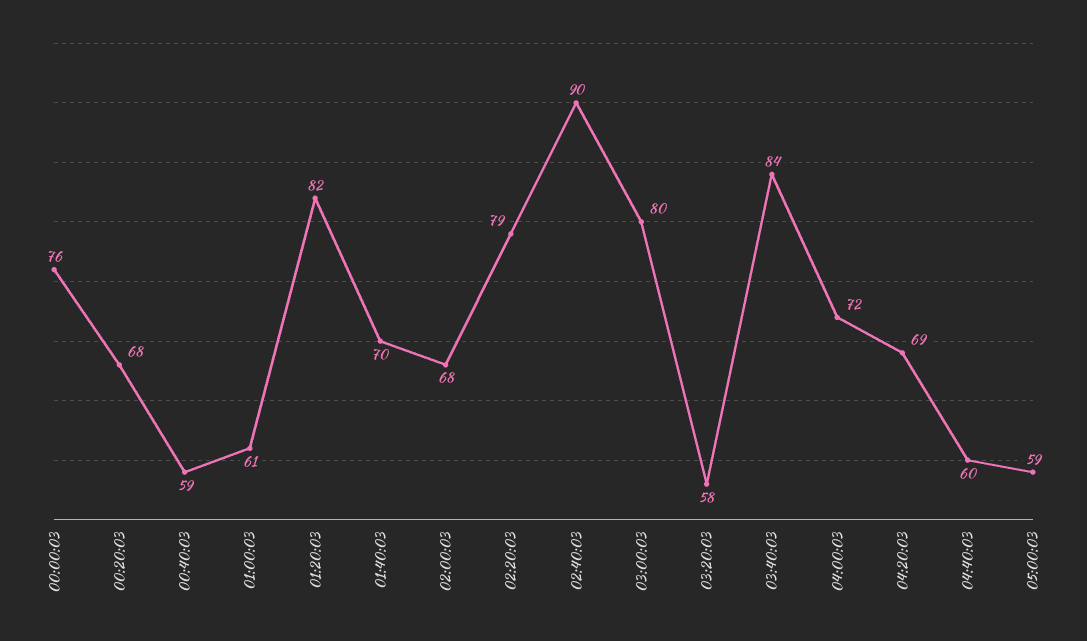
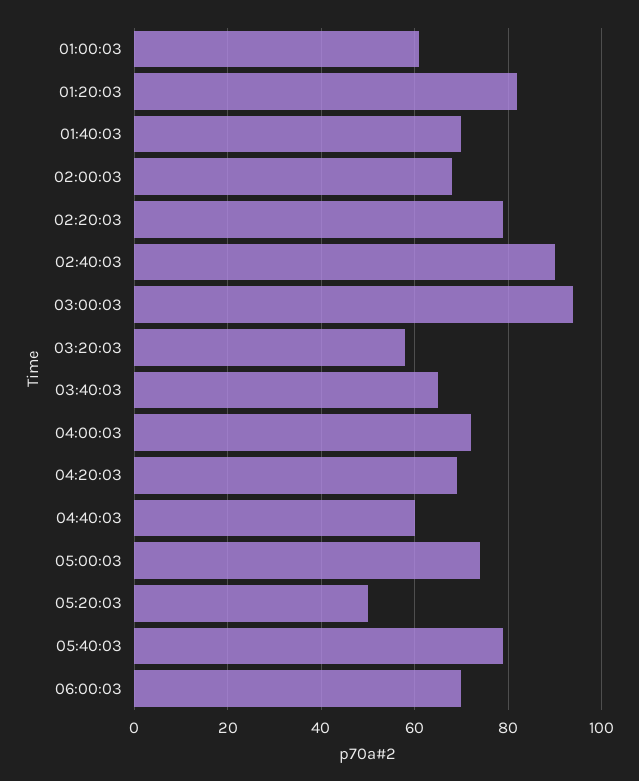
00:00:03: 76 -> none
00:20:03: 68 -> none
00:40:03: 59 -> none
03:00:03: 80 -> 95
03:40:03: 84 -> 65
05:00:03: 59 -> 75
05:20:03: none -> 50
05:40:03: none -> 80
06:00:03: none -> 70

